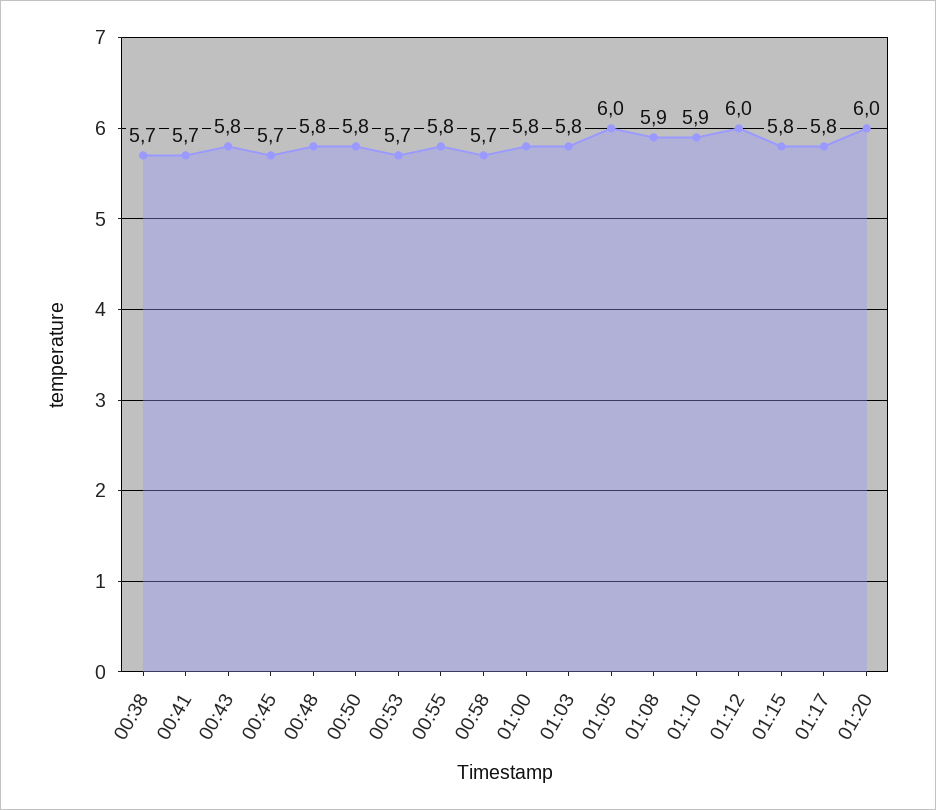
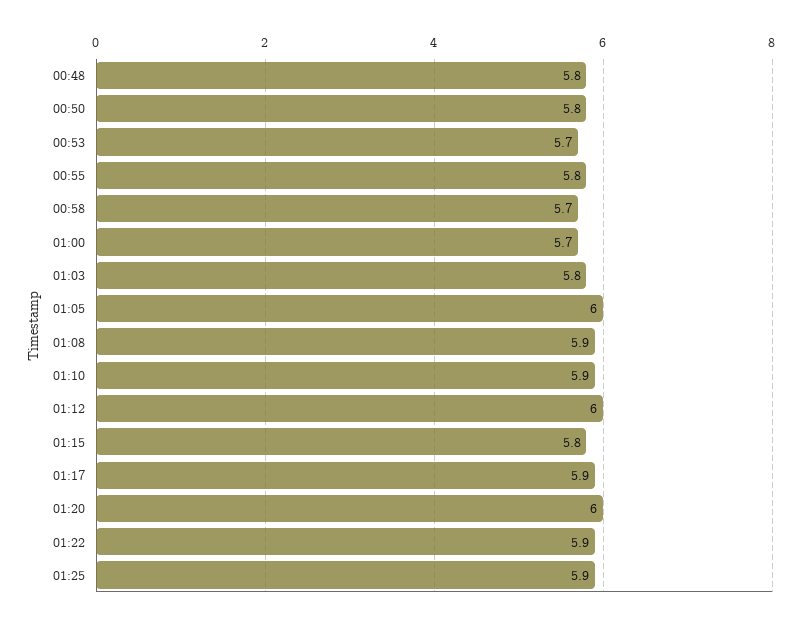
00:38: 5.7 -> none
00:41: 5.7 -> none
00:43: 5.8 -> none
00:45: 5.7 -> none
01:00: 5.8 -> 5.7
01:17: 5.8 -> 5.9
01:22: none -> 5.9
01:25: none -> 5.9

